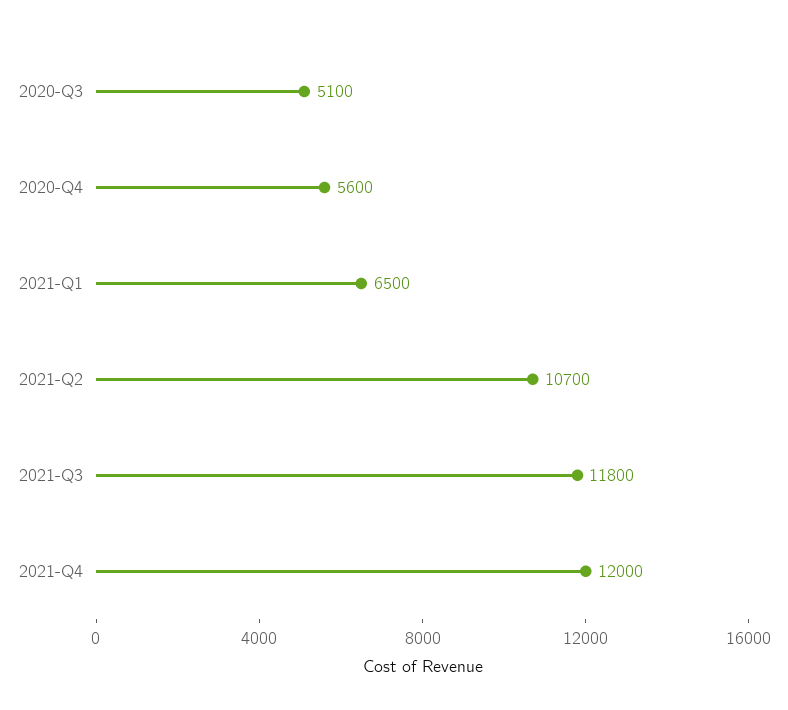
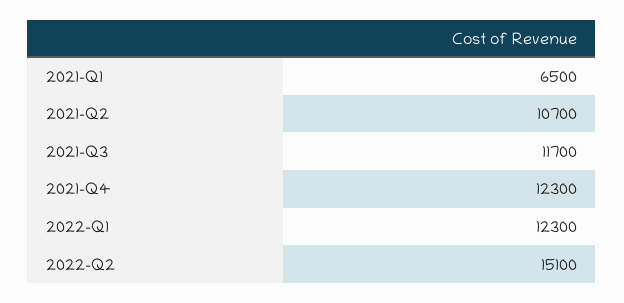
2020-Q3: 5100 -> none
2020-Q4: 5600 -> none
2021-Q3: 11800 -> 11700
2021-Q4: 12000 -> 12300
2022-Q1: none -> 12300
2022-Q2: none -> 15100

